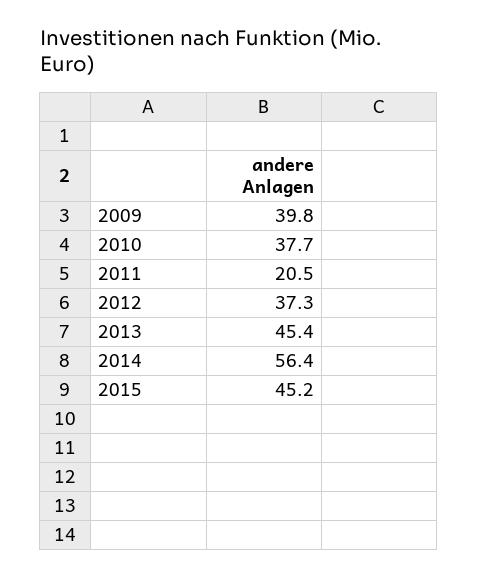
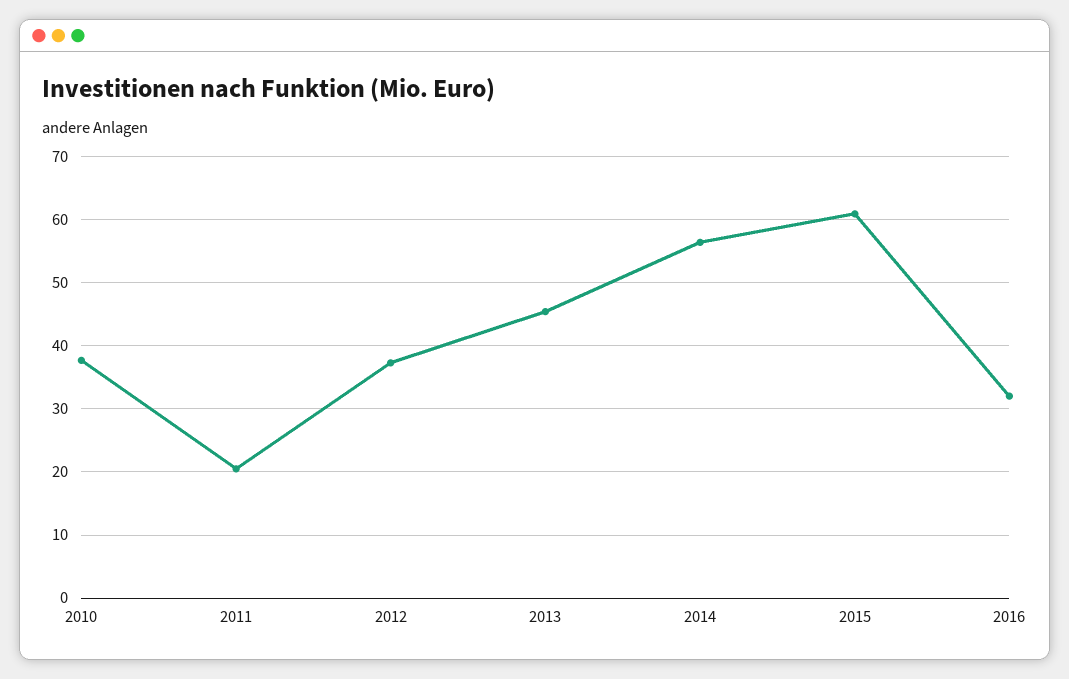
2009: 39.8 -> none
2015: 45.2 -> 61
2016: none -> 32

